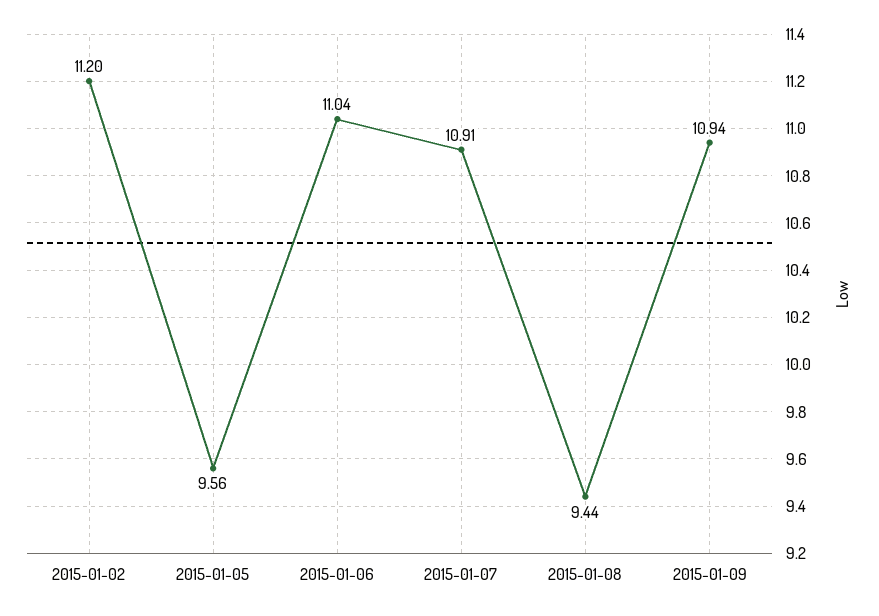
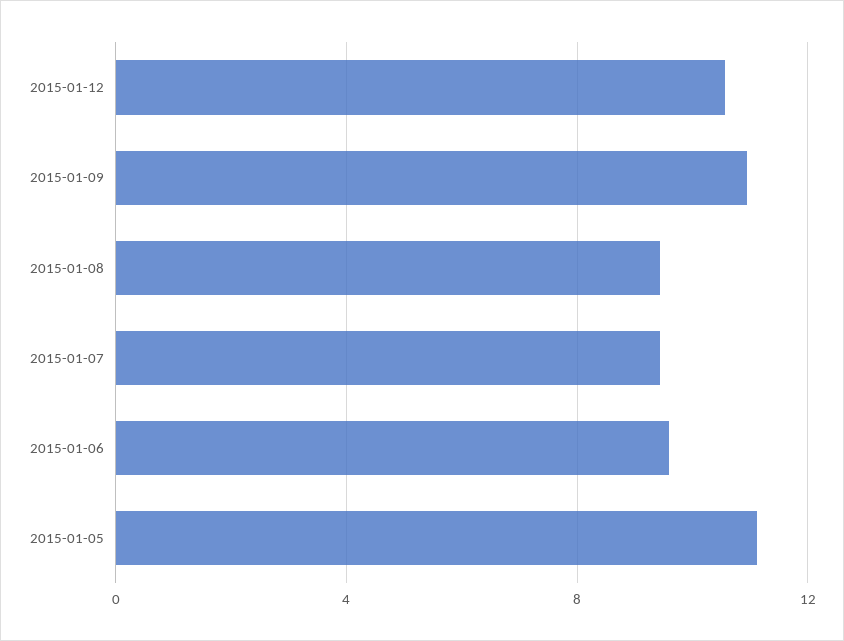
2015-01-02: 11.2 -> none
2015-01-05: 9.56 -> 11
2015-01-06: 11.04 -> 9.5
2015-01-07: 10.91 -> 9.5
2015-01-12: none -> 10.5

